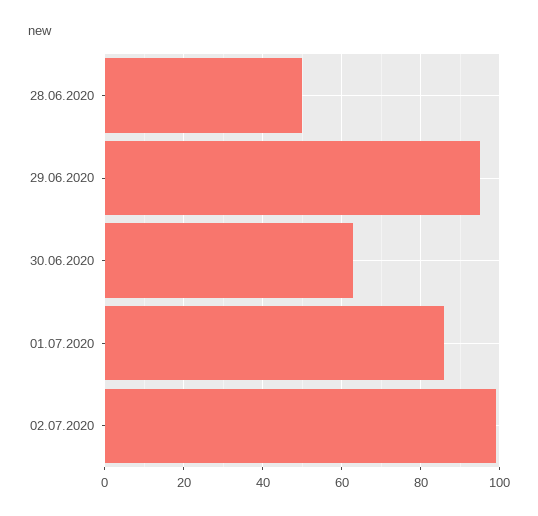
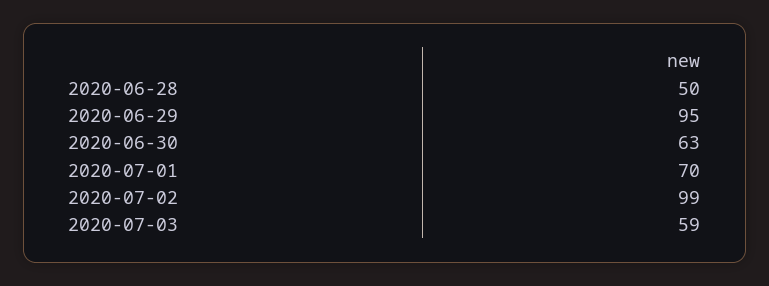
01.07.2020: 85 -> 70
2020-07-03: none -> 59

